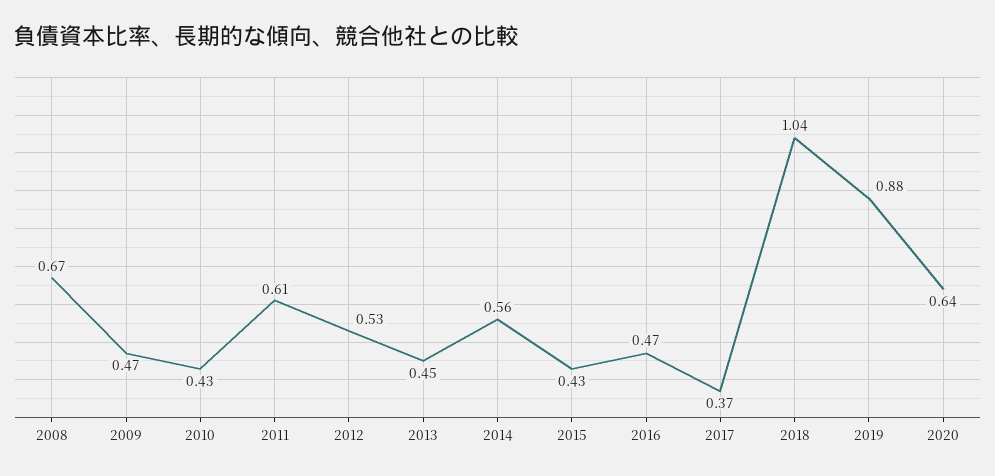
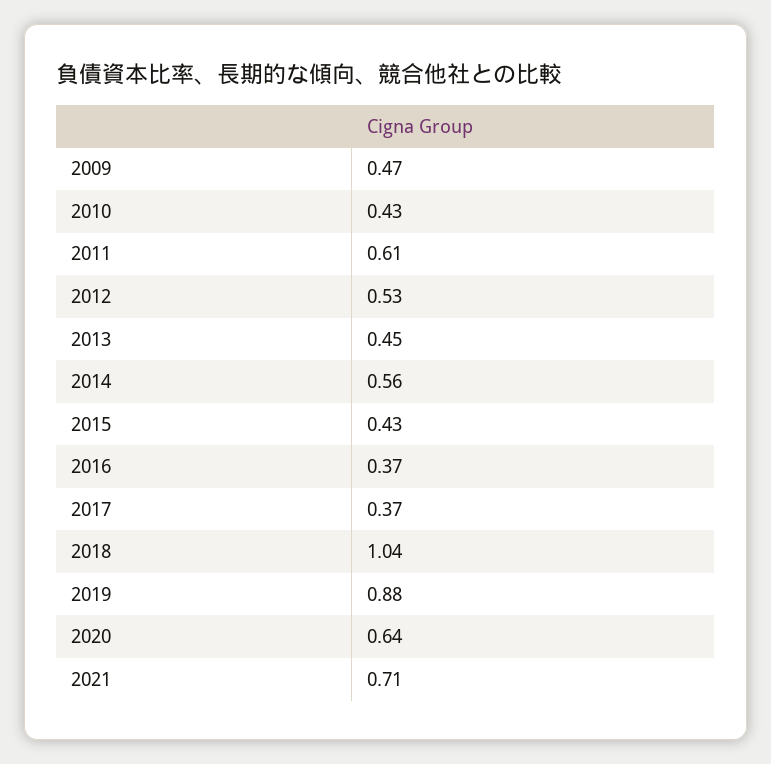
2008: 0.67 -> none
2016: 0.47 -> 0.37
2021: none -> 0.71

